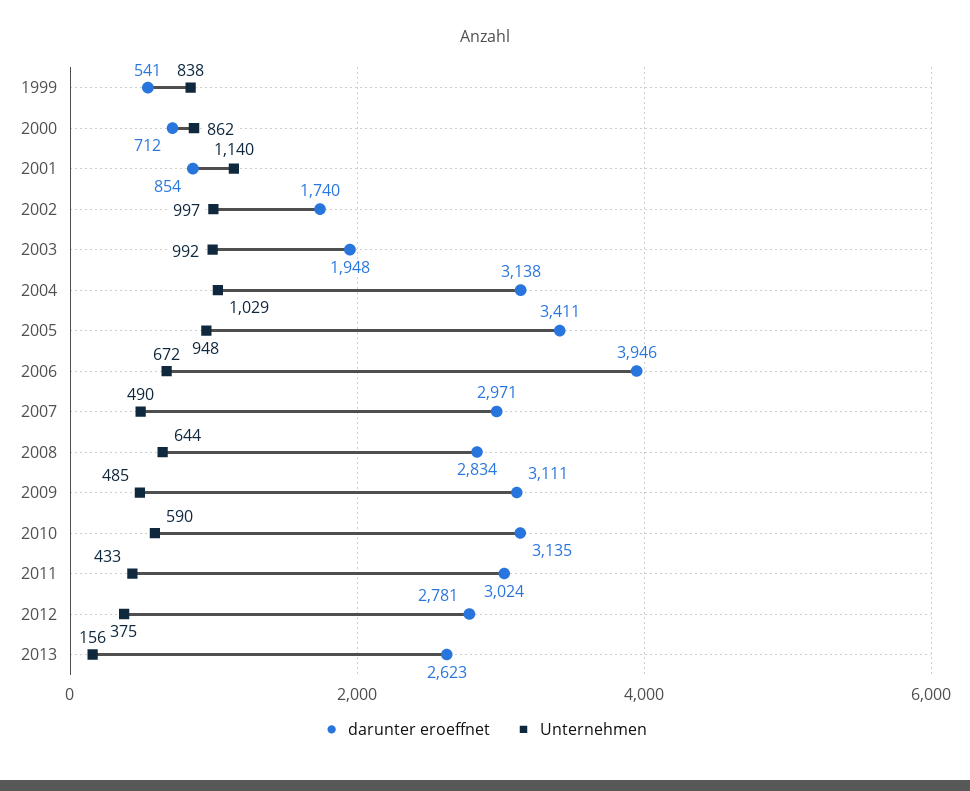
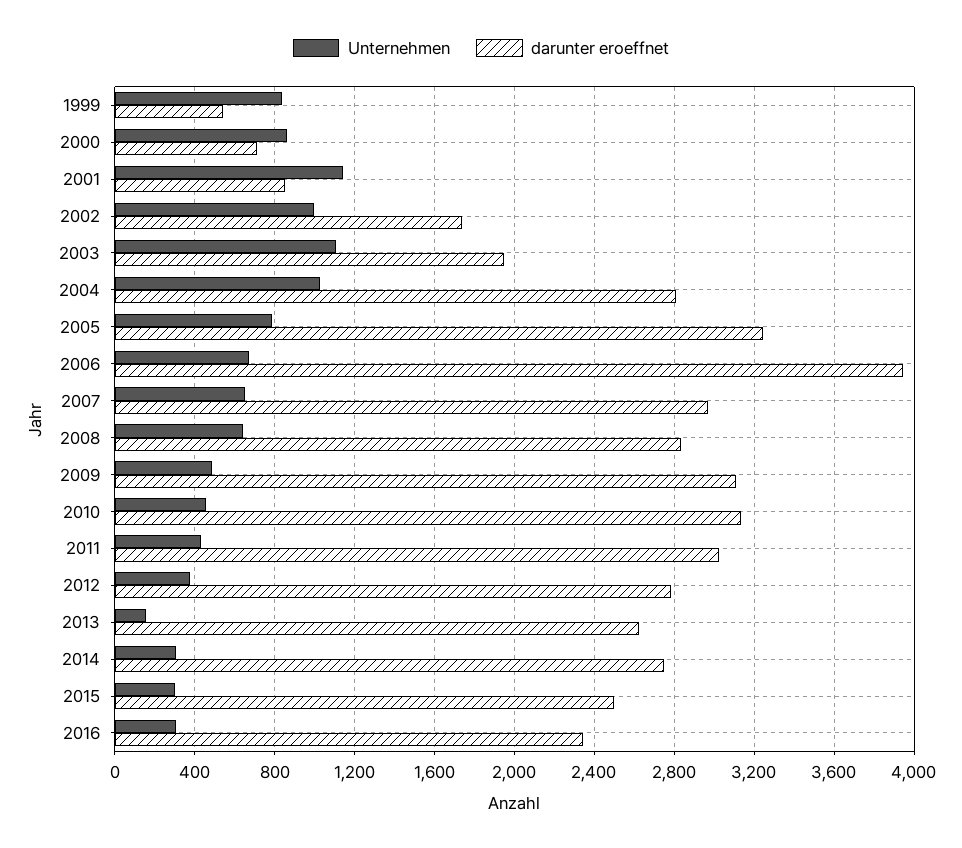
Unternehmen, 2003: 992 -> 1100
darunter eroeffnet, 2004: 3138 -> 2800
darunter eroeffnet, 2005: 3411 -> 3250
Unternehmen, 2005: 948 -> 800
Unternehmen, 2007: 490 -> 650
Unternehmen, 2010: 590 -> 450
Unternehmen, 2014: none -> 300
darunter eroeffnet, 2014: none -> 2750
Unternehmen, 2015: none -> 300
darunter eroeffnet, 2015: none -> 2500
Unternehmen, 2016: none -> 300
darunter eroeffnet, 2016: none -> 2350

